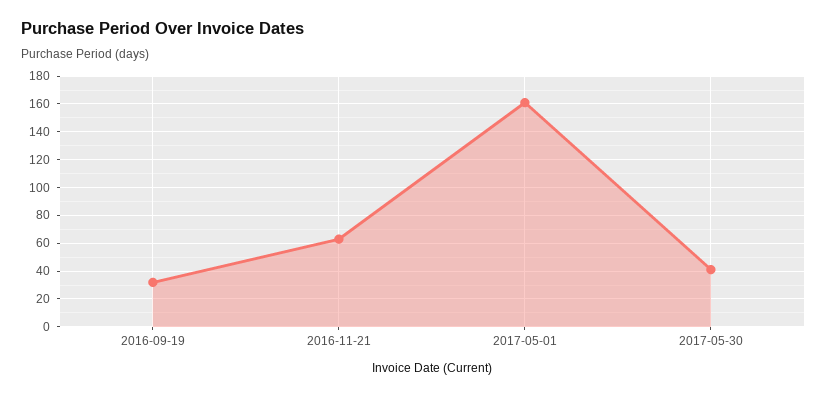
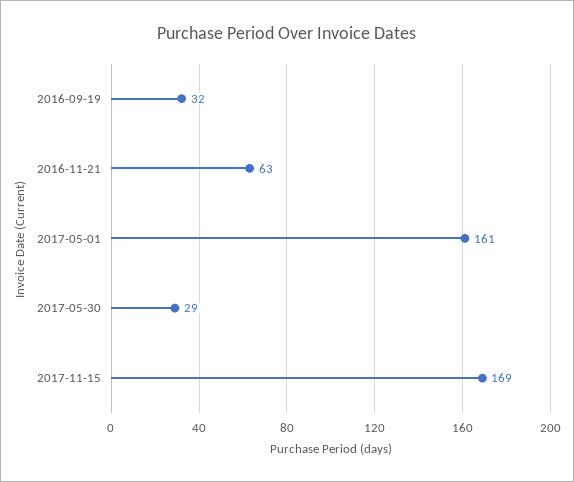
2017-05-30: 40 -> 29
2017-11-15: none -> 169

